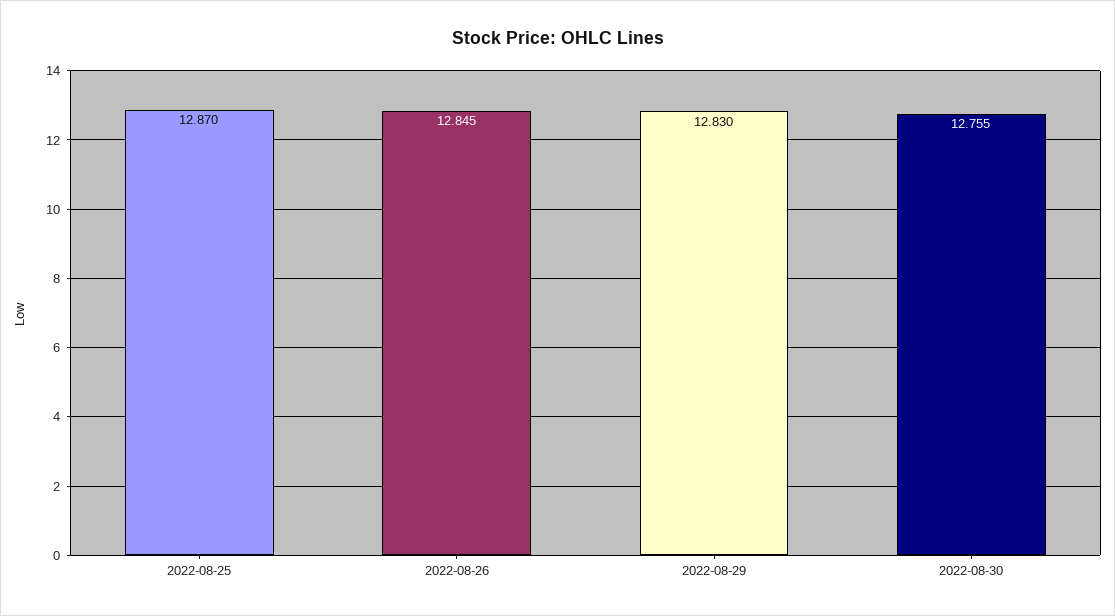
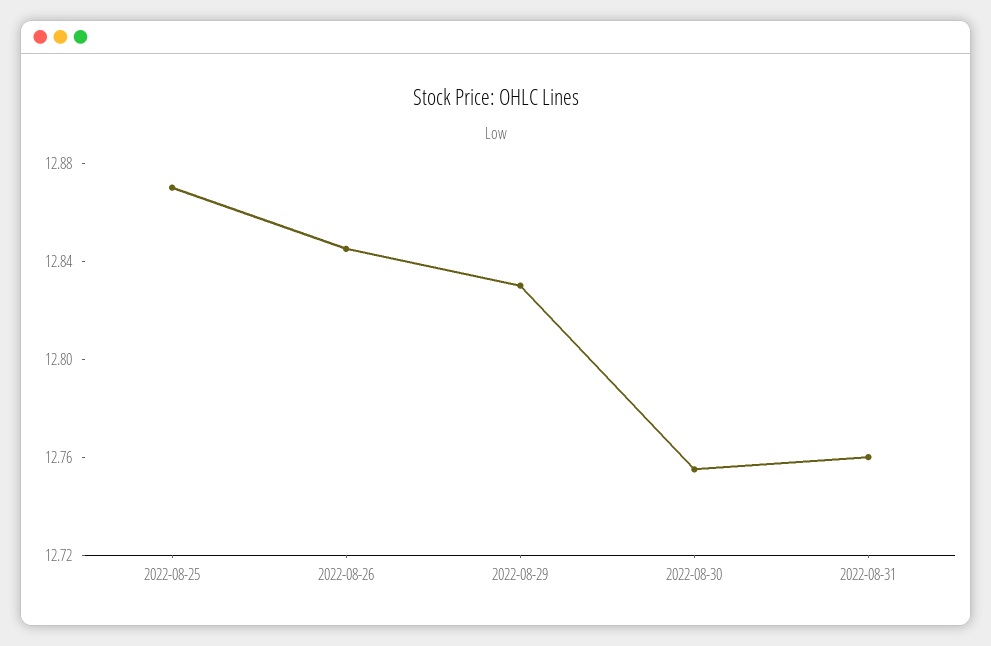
2022-08-31: none -> 12.76

